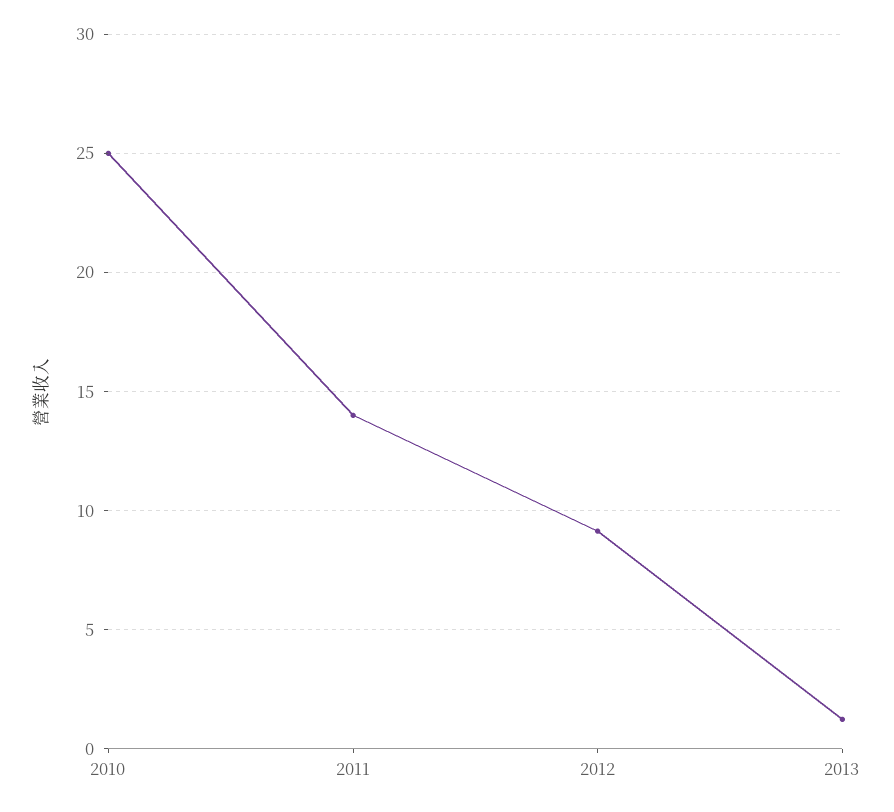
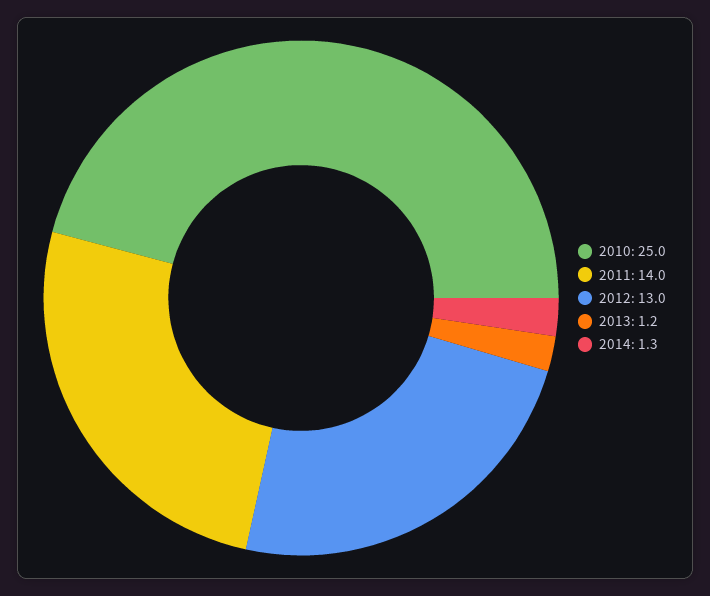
2012: 9 -> 13
2014: none -> 1.3

